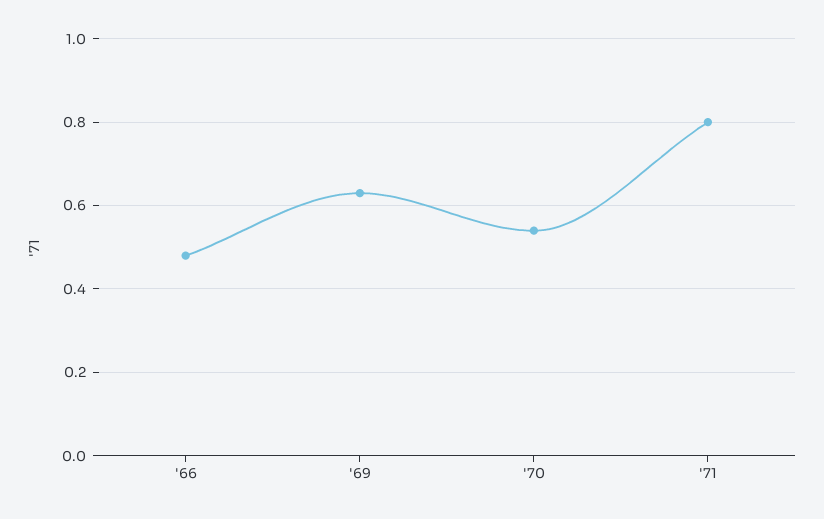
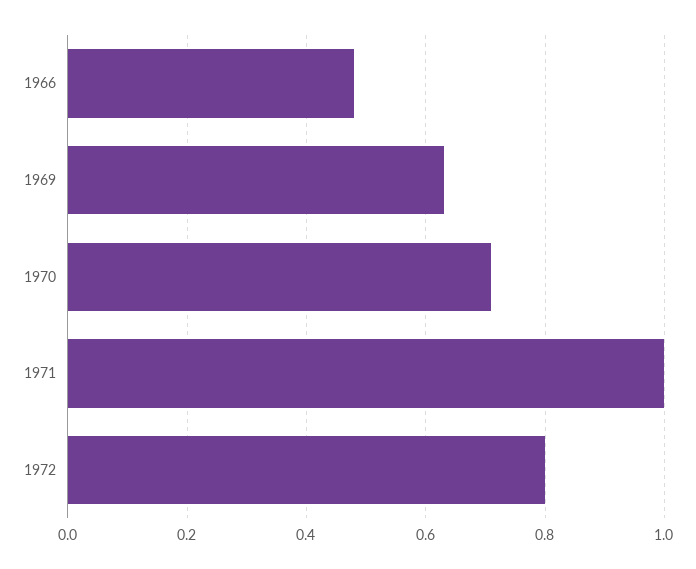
'70: 0.55 -> 0.7
'71: 0.8 -> 1
1972: none -> 0.8

